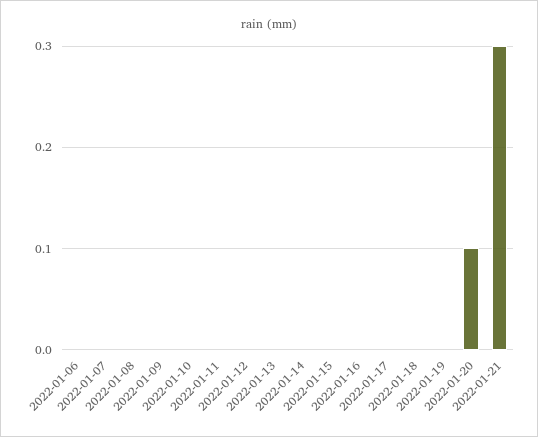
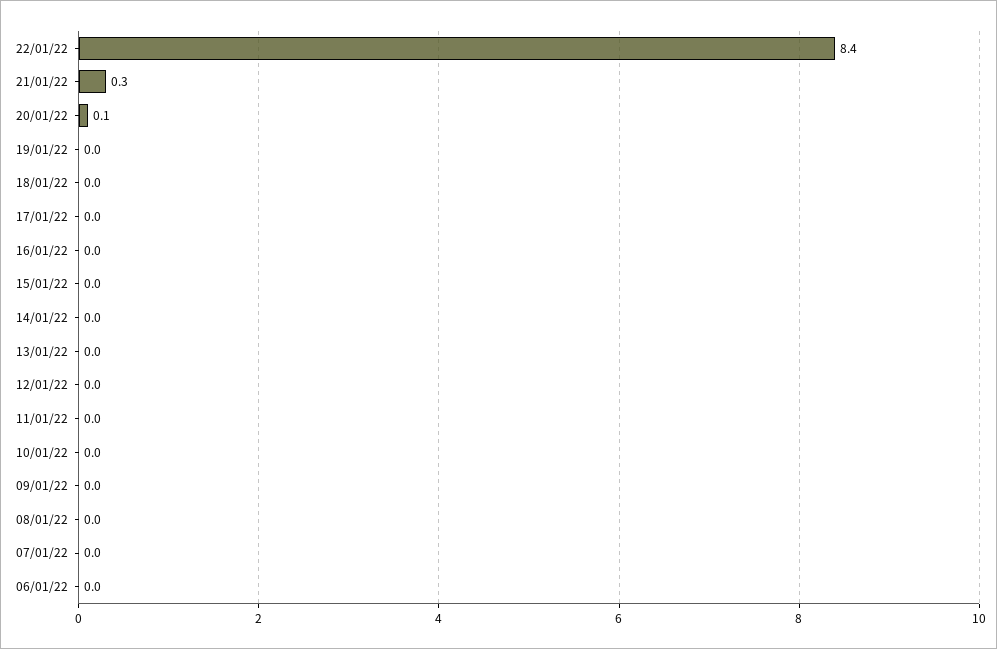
22/01/22: none -> 8.4

